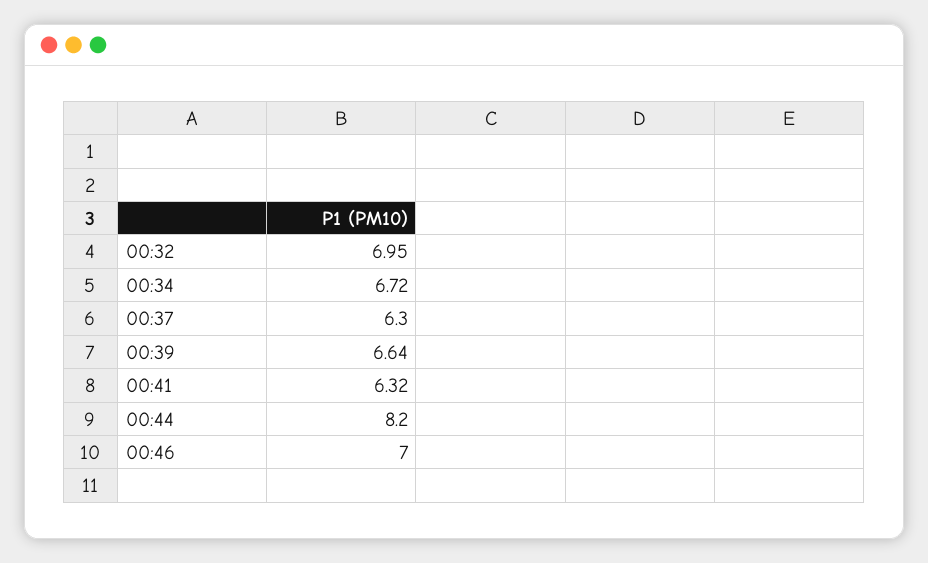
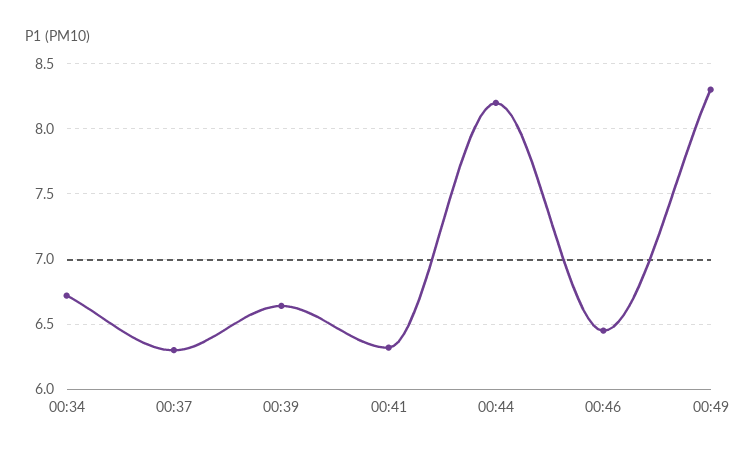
00:32: 6.95 -> none
00:46: 7 -> 6.45
00:49: none -> 8.3

